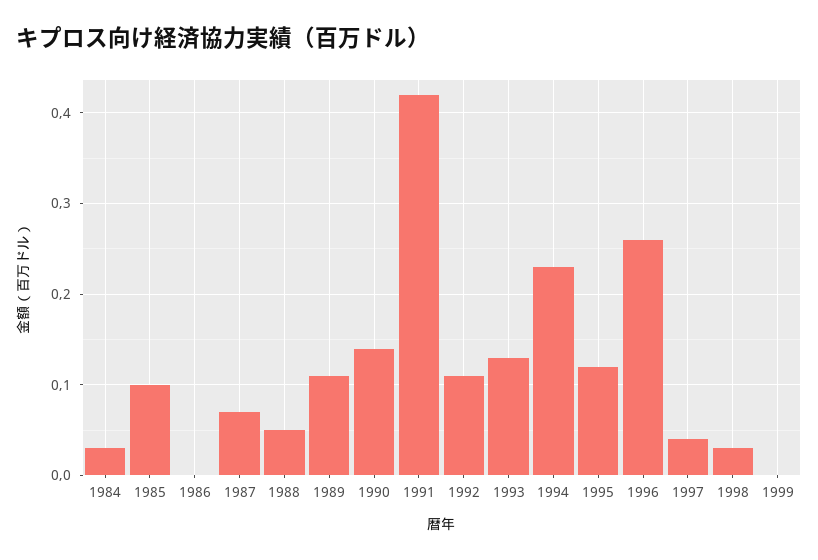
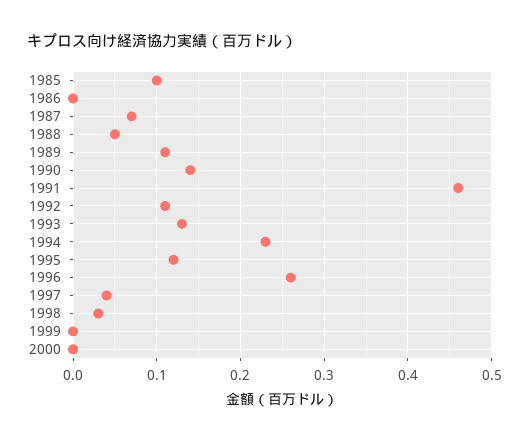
1984: 0.03 -> none
1991: 0.42 -> 0.46
2000: none -> 0

